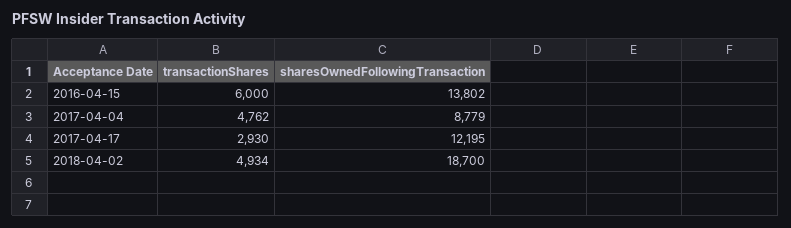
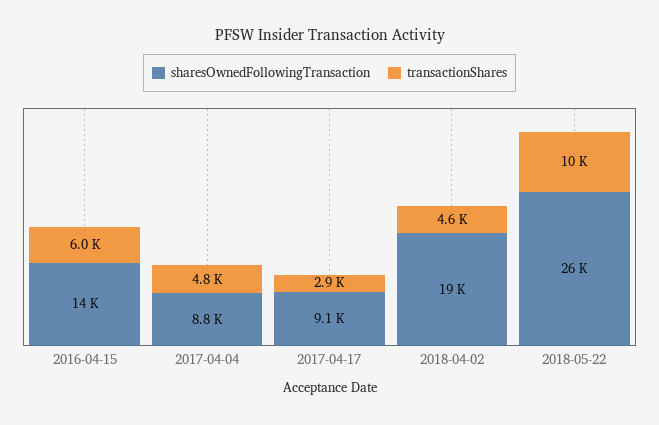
sharesOwnedFollowingTransaction, 2017-04-17: 12195 -> 9100
transactionShares, 2018-04-02: 4934 -> 4600
sharesOwnedFollowingTransaction, 2018-05-22: none -> 26000
transactionShares, 2018-05-22: none -> 10000

